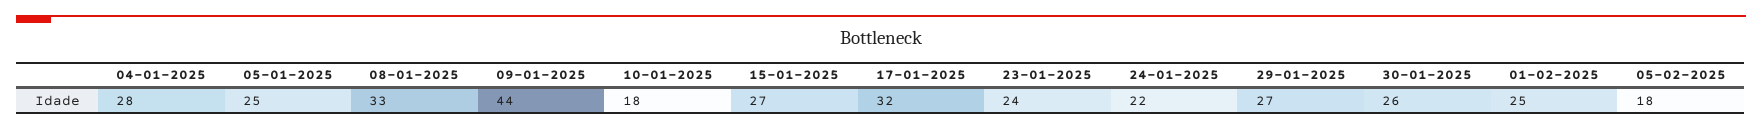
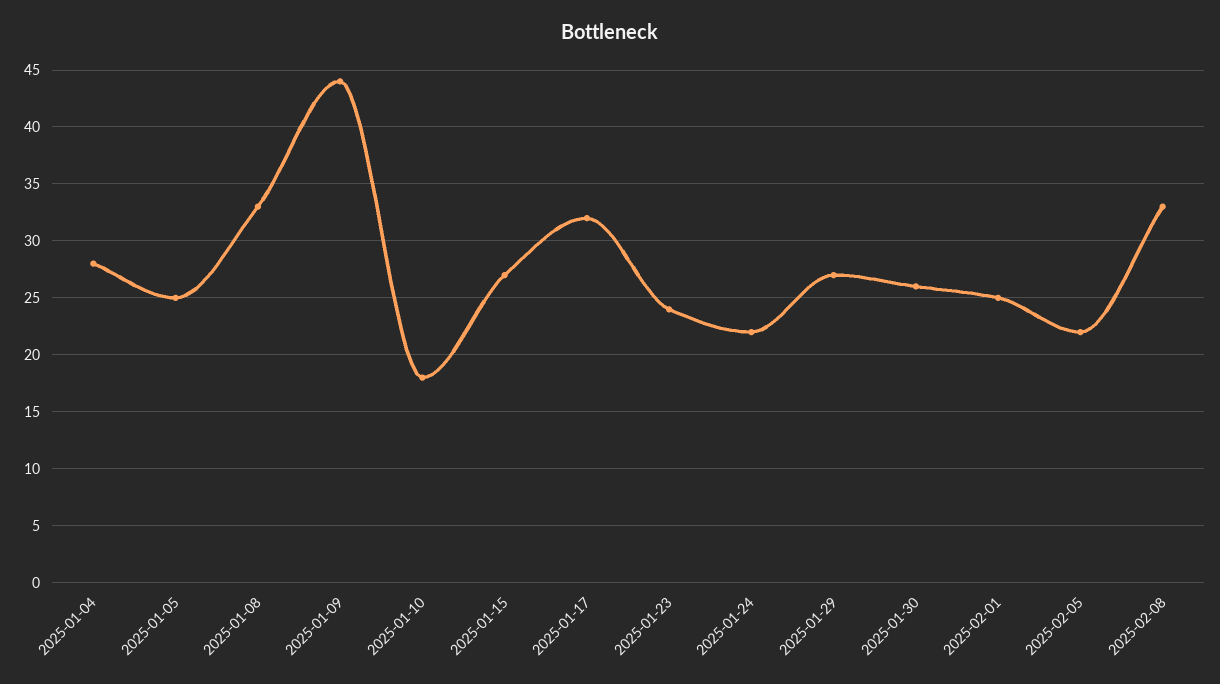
05-02-2025: 18 -> 22
2025-02-08: none -> 33

